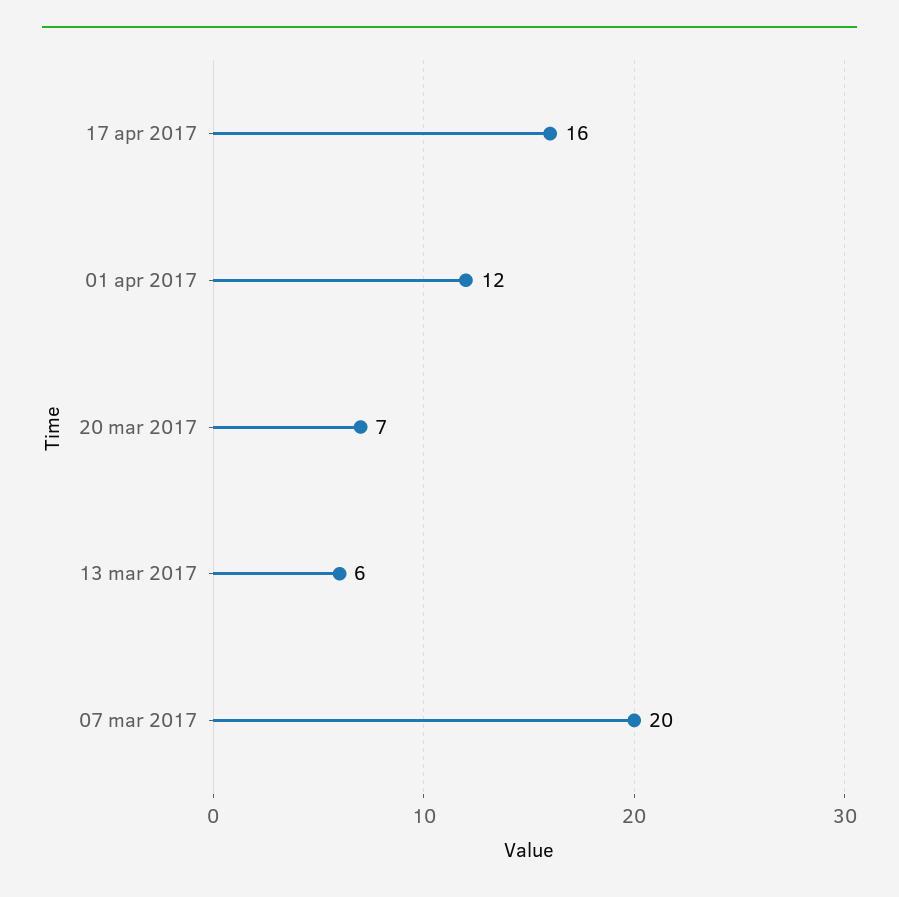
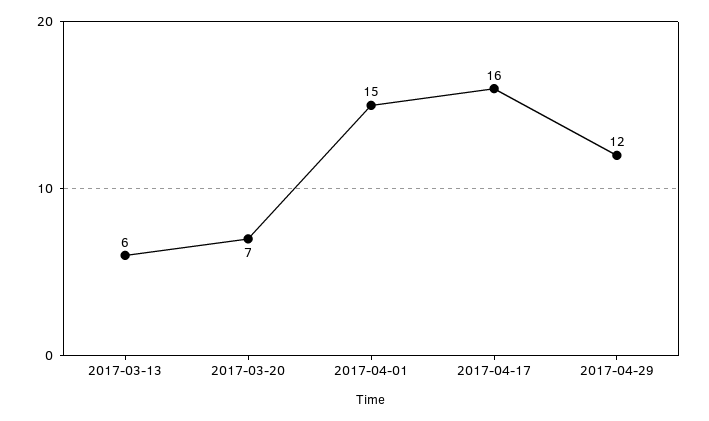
01 apr 2017: 12 -> 15
07 mar 2017: 20 -> none
2017-04-29: none -> 12

